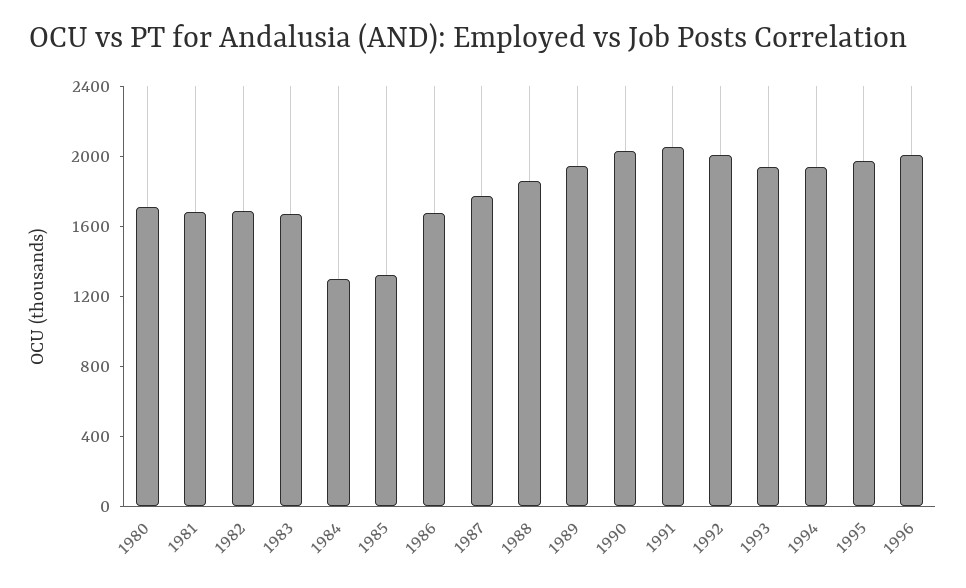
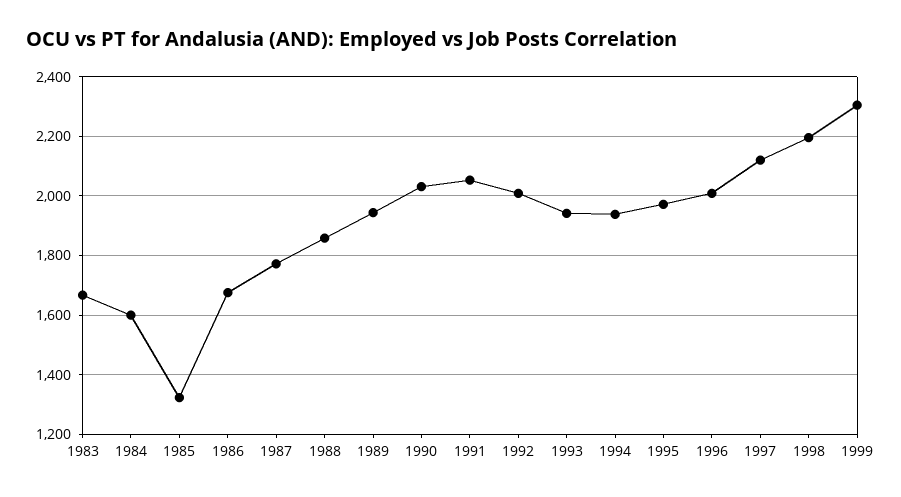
1980: 1700 -> none
1981: 1700 -> none
1982: 1700 -> none
1984: 1300 -> 1600
1997: none -> 2125
1998: none -> 2200
1999: none -> 2300

